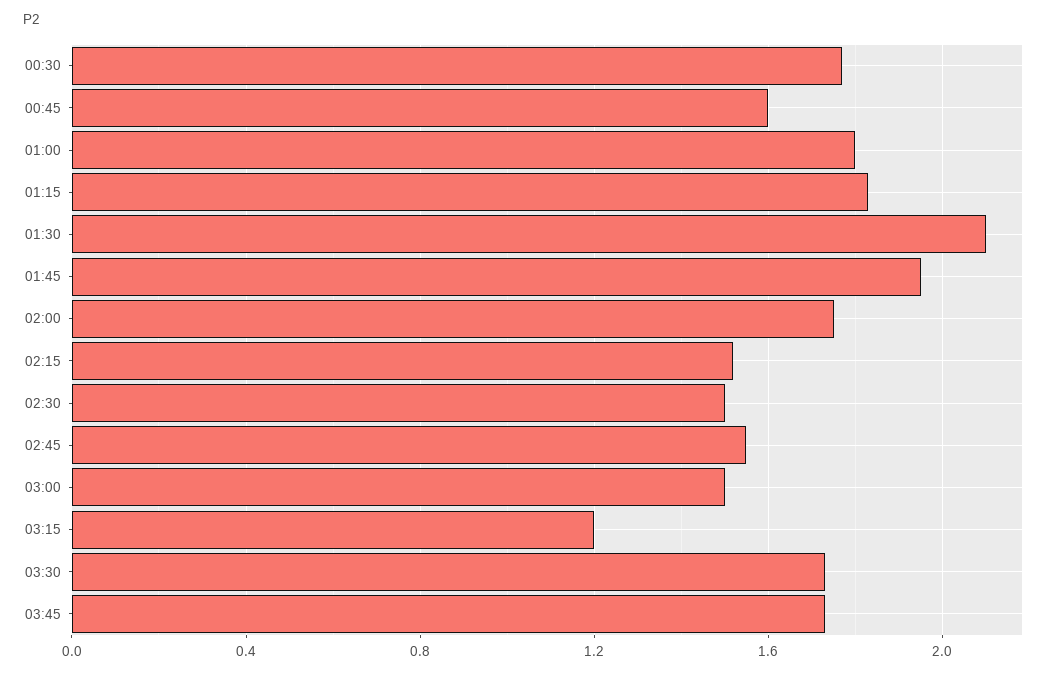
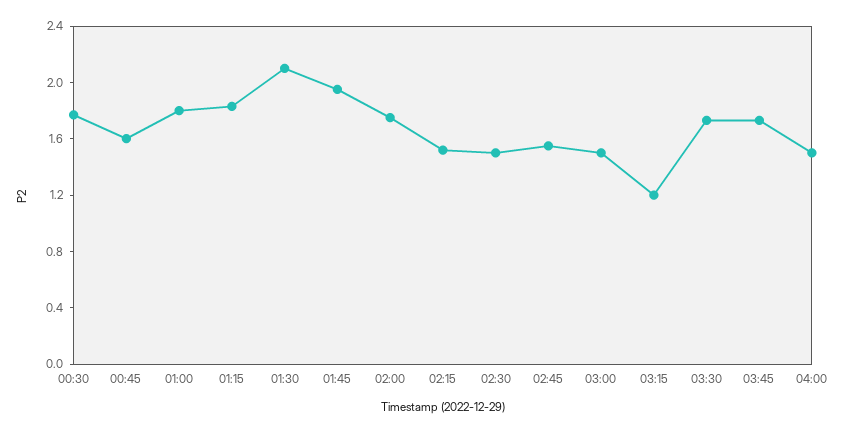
04:00: none -> 1.5

